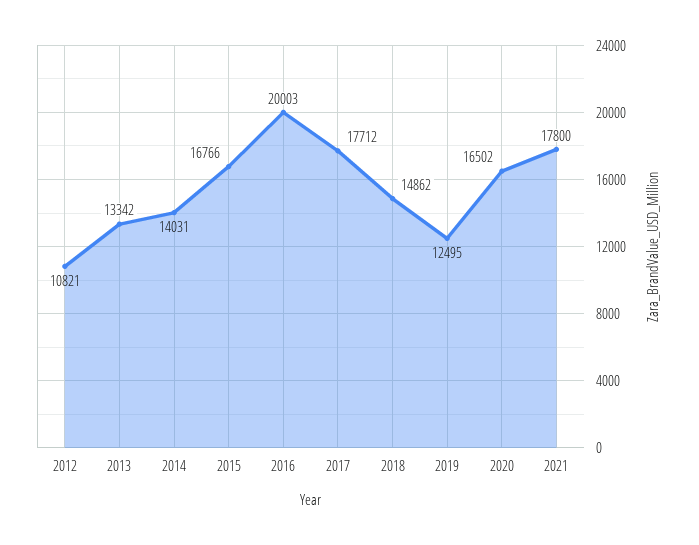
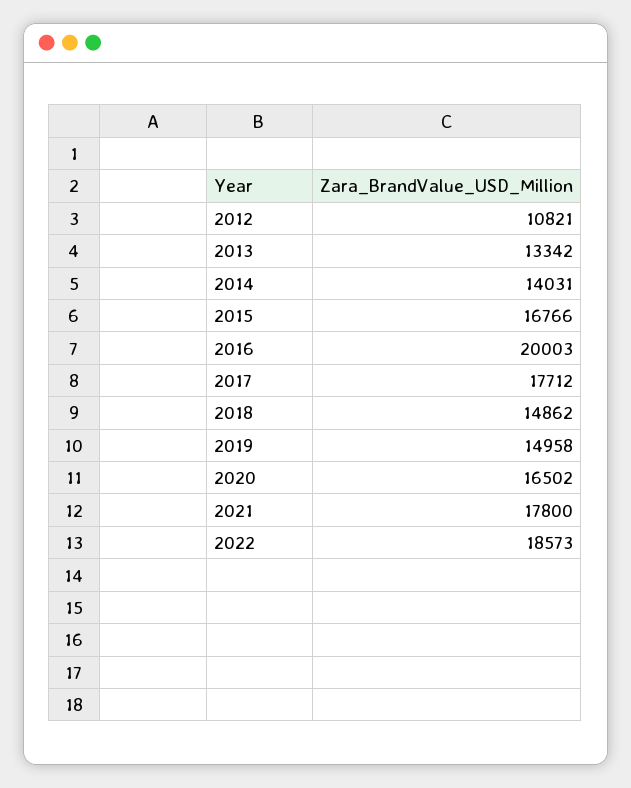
2019: 12495 -> 14958
2022: none -> 18573

